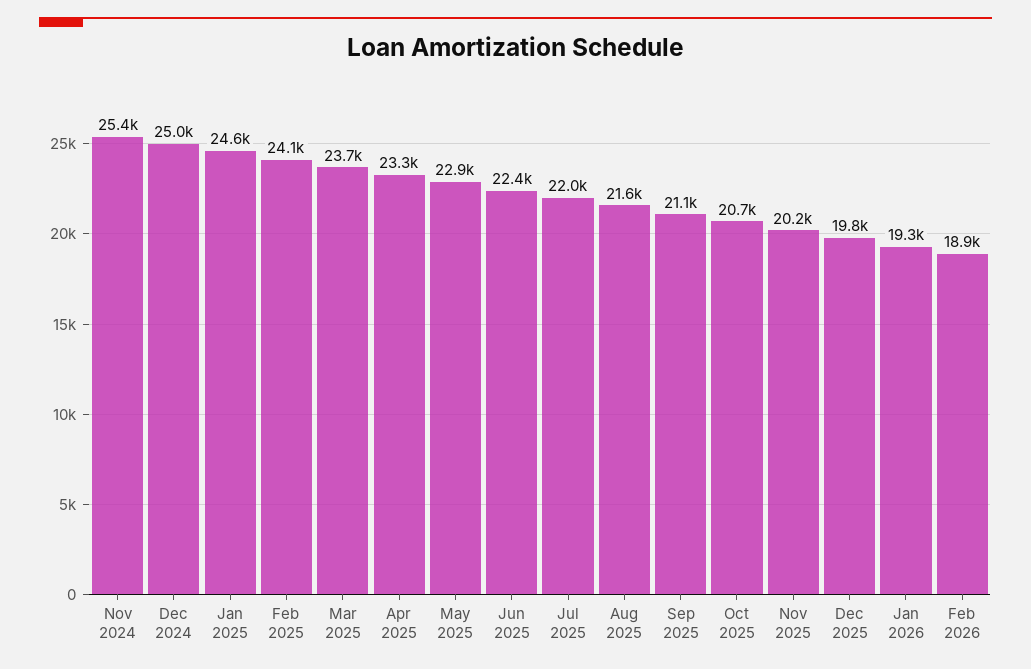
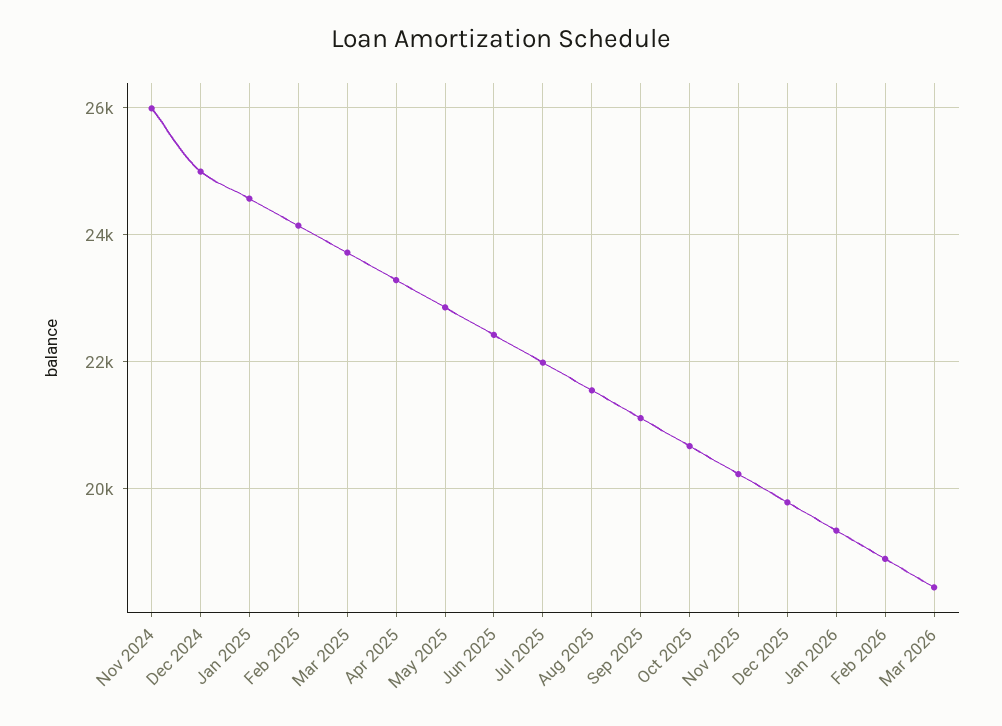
Nov 2024: 25400 -> 26000
Mar 2026: none -> 18400

